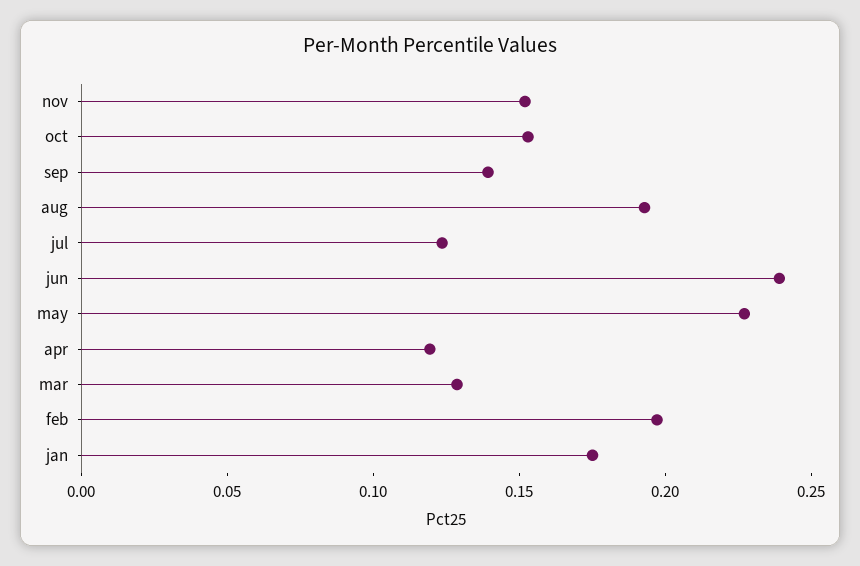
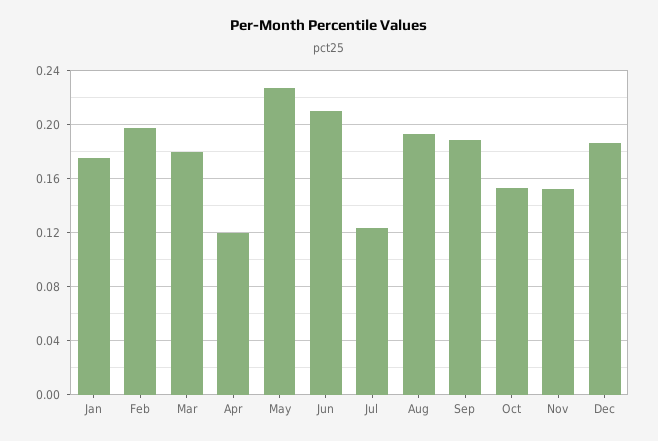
sep: 0.14 -> 0.19
jun: 0.24 -> 0.21
mar: 0.13 -> 0.18
Dec: none -> 0.185

